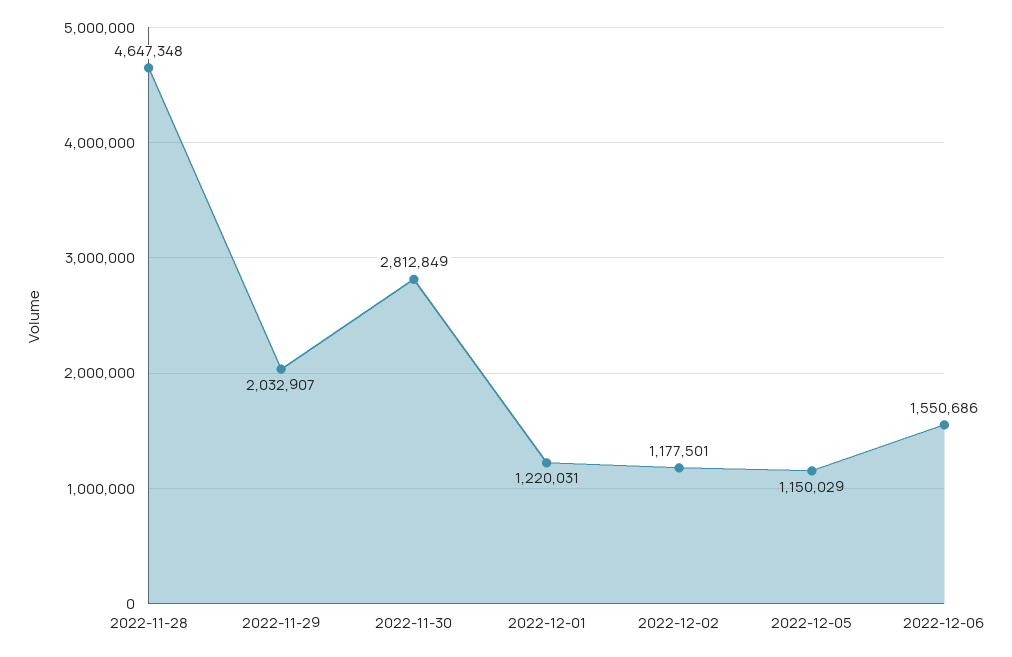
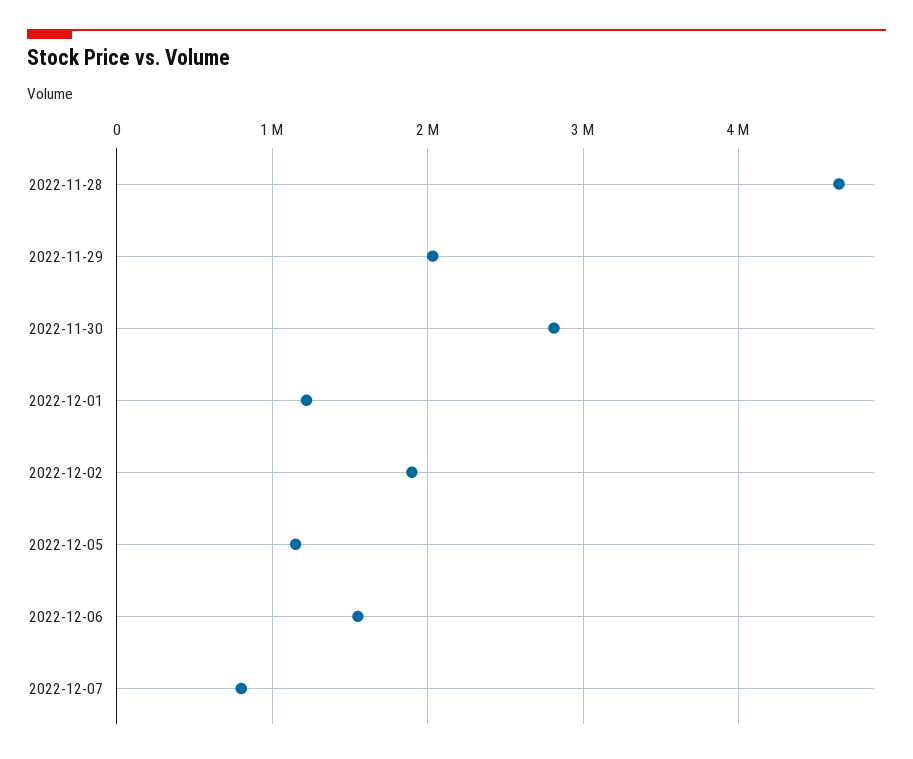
2022-12-02: 1177501 -> 1900000
2022-12-07: none -> 800000

